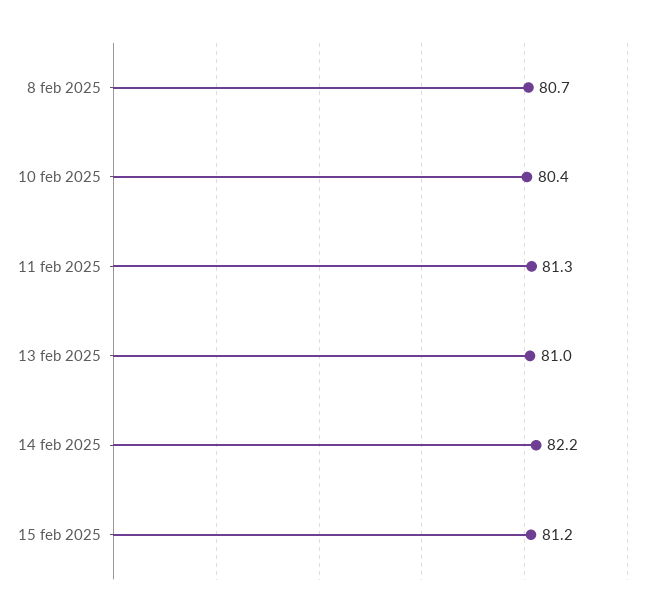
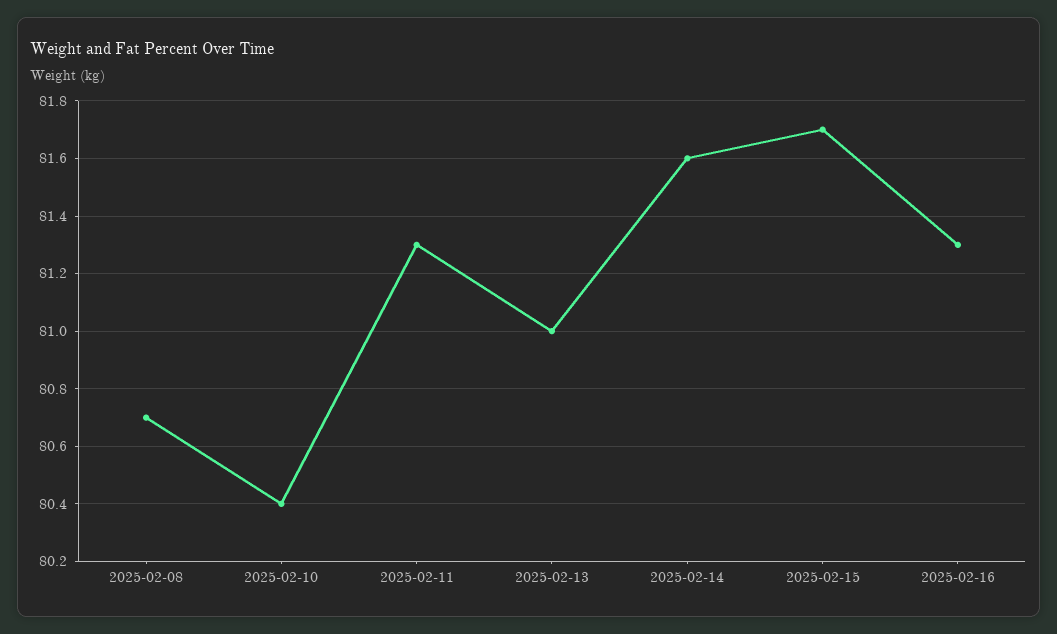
14 feb 2025: 82.2 -> 81.6
15 feb 2025: 81.2 -> 81.7
2025-02-16: none -> 81.3

